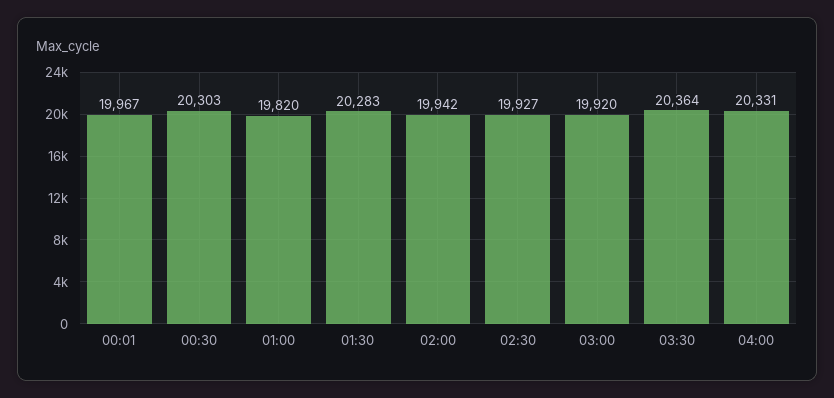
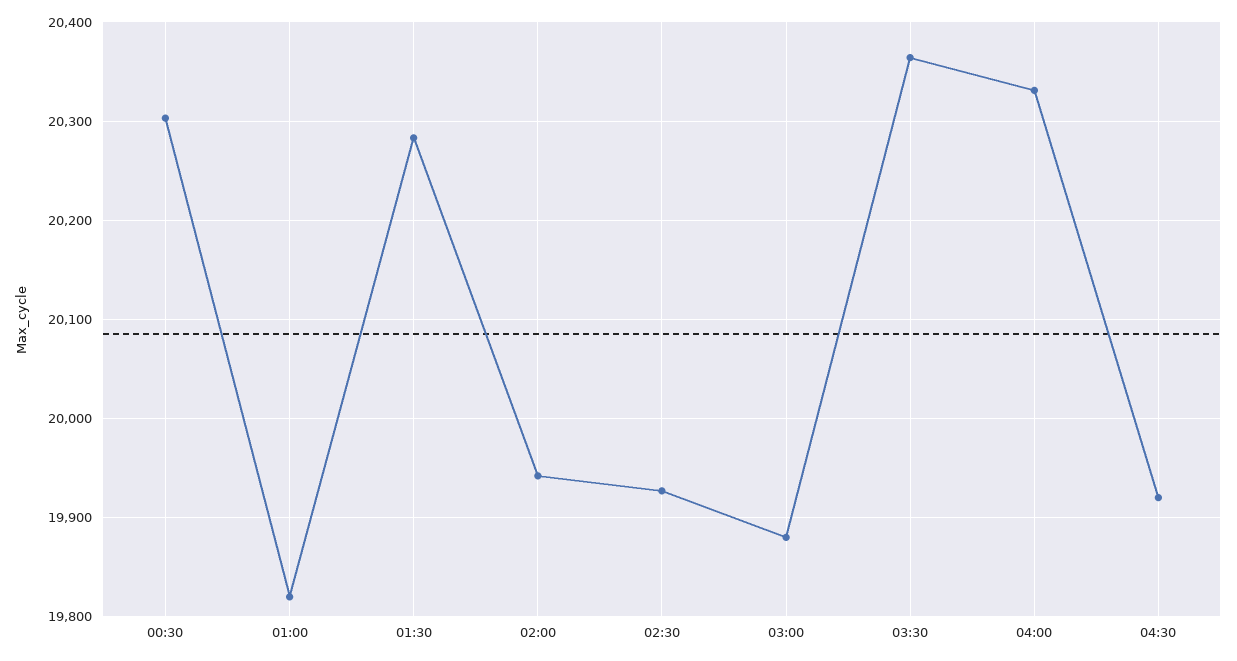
00:01: 19967 -> none
03:00: 19920 -> 19880
04:30: none -> 19920

